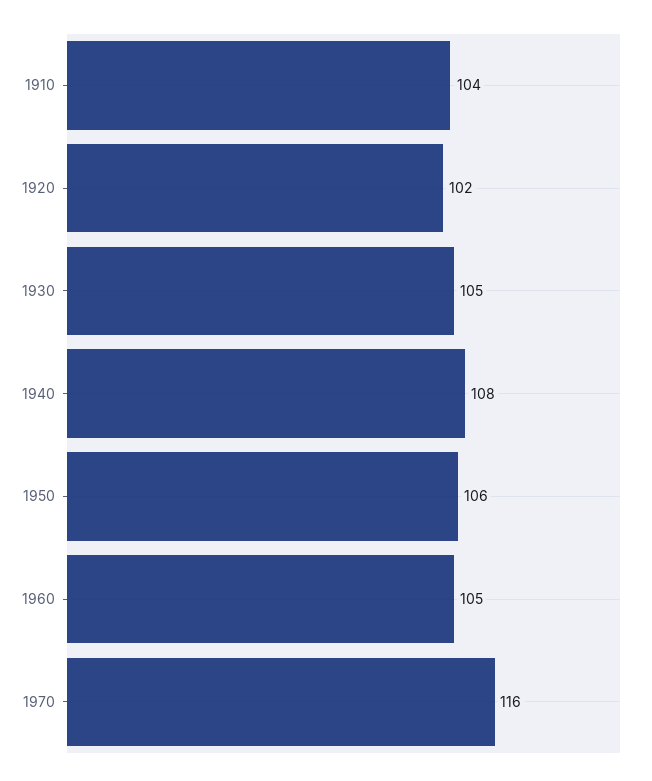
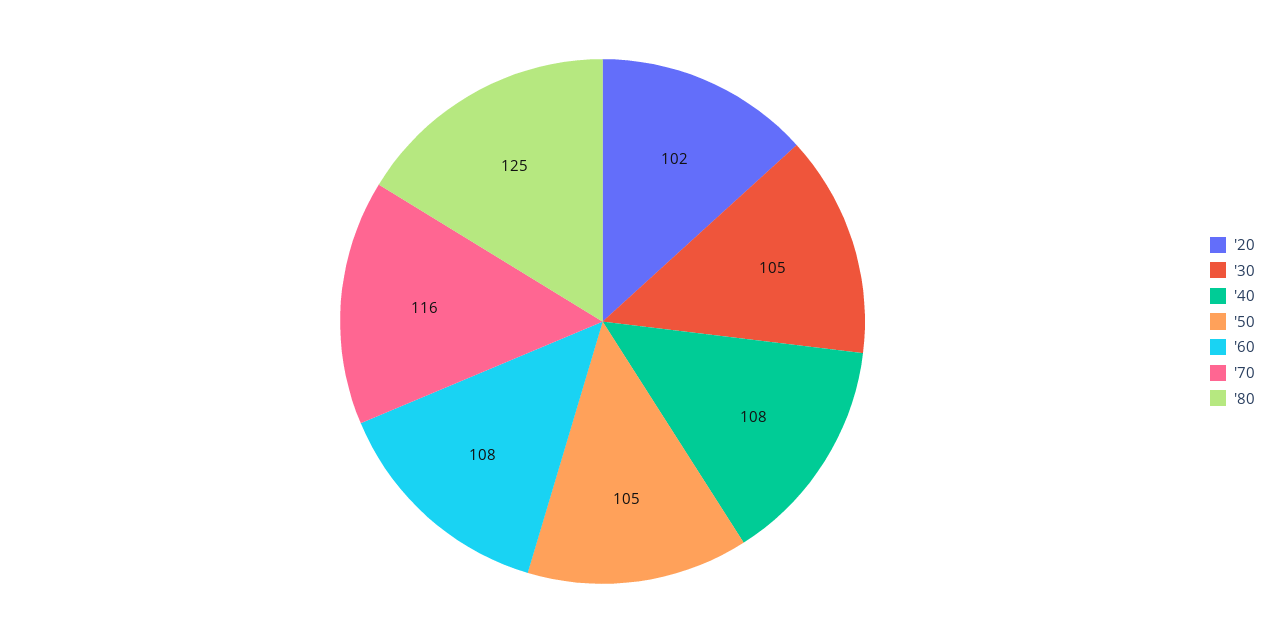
1910: 104 -> none
1950: 106 -> 105
1960: 105 -> 108
'80: none -> 125

